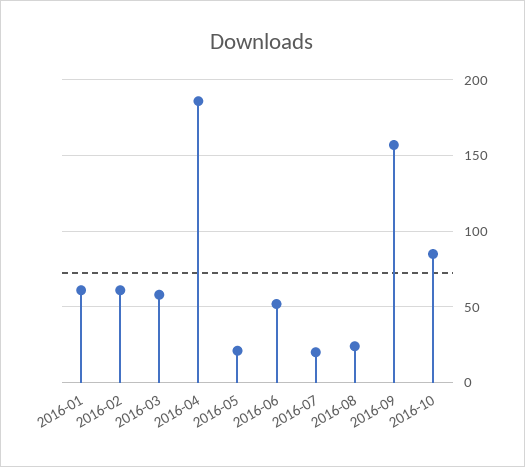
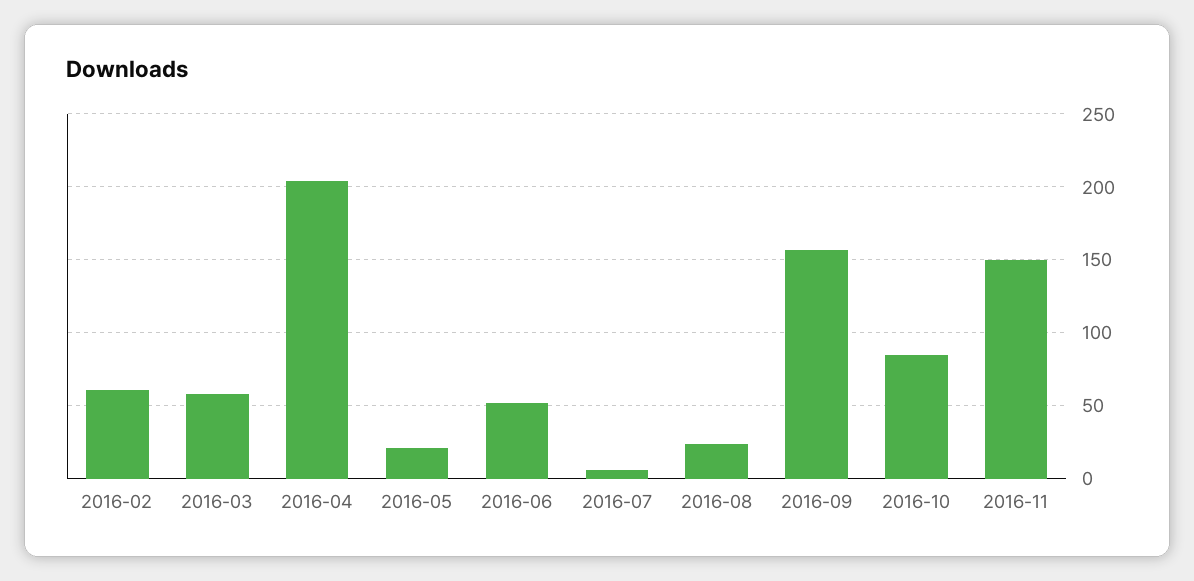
2016-01: 60 -> none
2016-04: 185 -> 205
2016-07: 20 -> 5
2016-11: none -> 150

